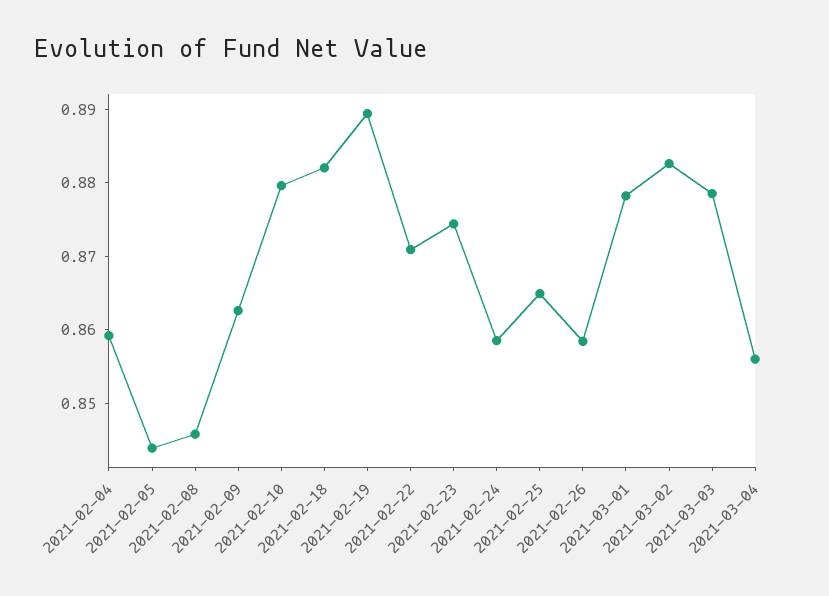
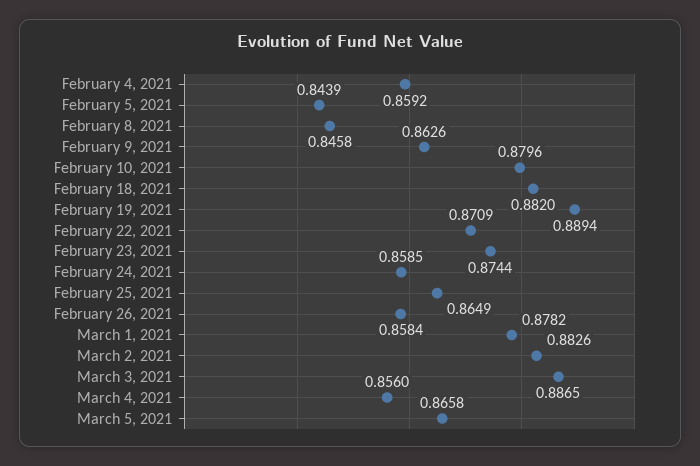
2021-03-03: 0.878 -> 0.8865
March 5, 2021: none -> 0.8658

